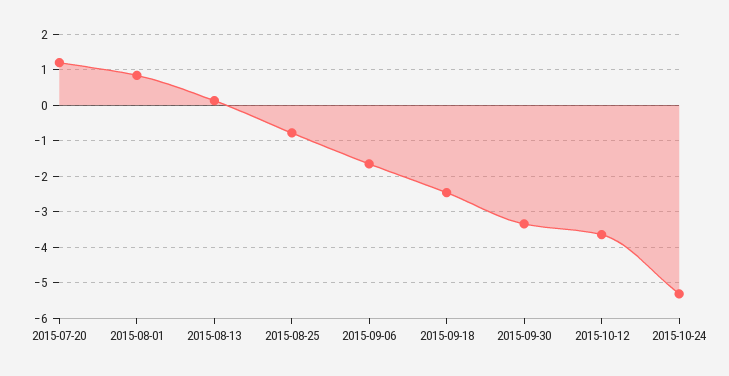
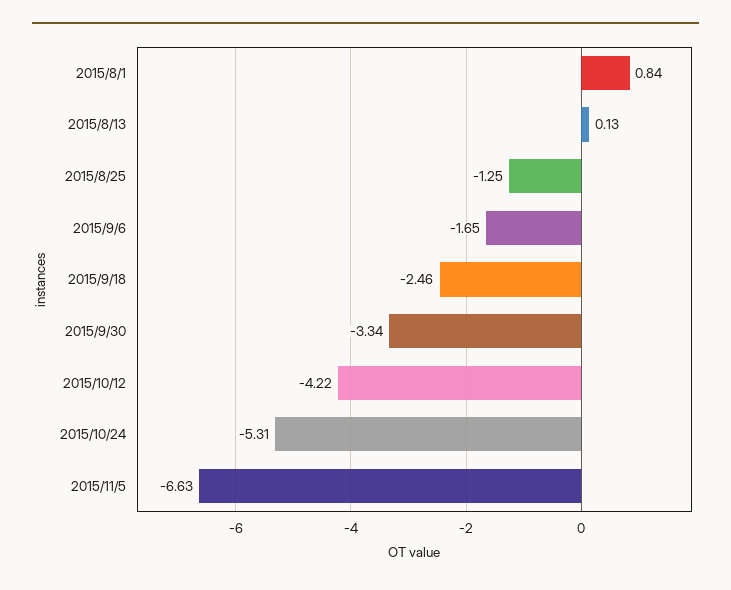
2015-07-20: 1.2 -> none
2015-08-25: -0.8 -> -1.25
2015-10-12: -3.6 -> -4.22
2015/11/5: none -> -6.63

